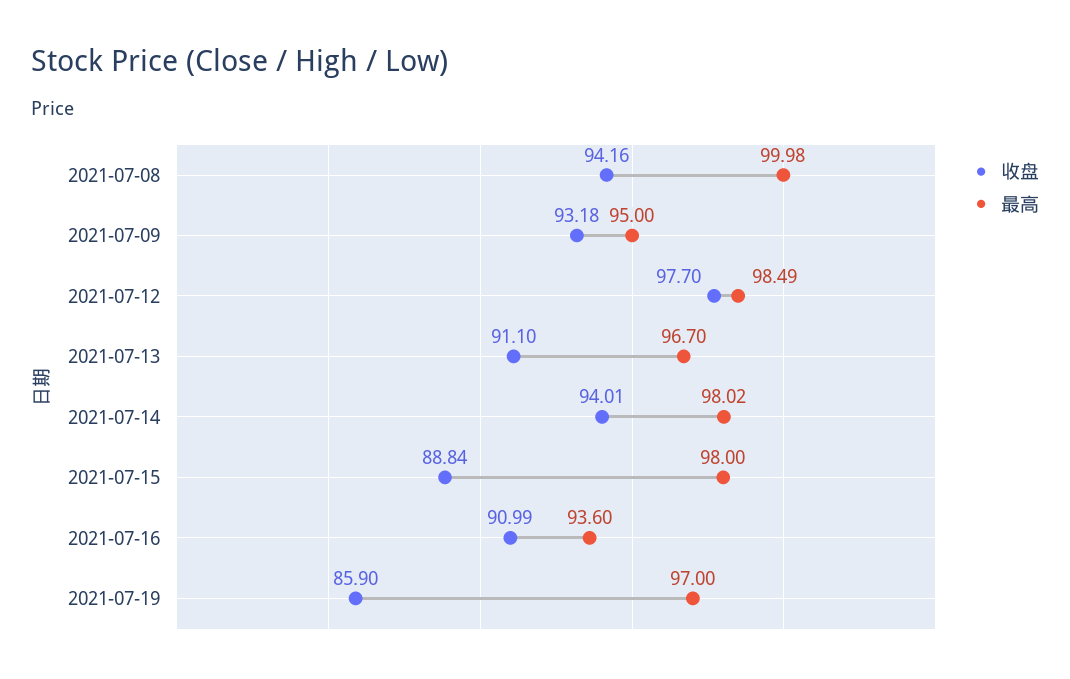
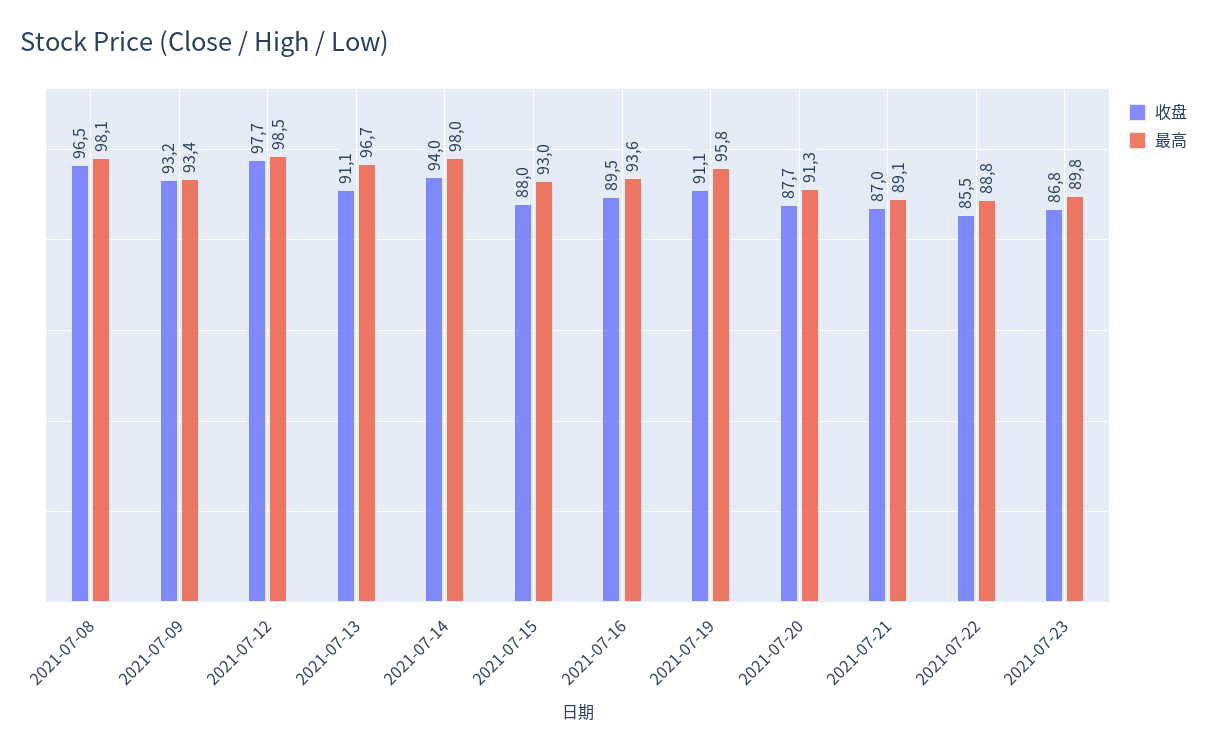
收盘, 2021-07-08: 94.16 -> 96.5
最高, 2021-07-08: 99.98 -> 98.1
最高, 2021-07-09: 95 -> 93.4
收盘, 2021-07-15: 88.84 -> 88
最高, 2021-07-15: 98 -> 93
收盘, 2021-07-16: 90.99 -> 89.5
收盘, 2021-07-19: 85.9 -> 91.1
最高, 2021-07-19: 97 -> 95.8
收盘, 2021-07-20: none -> 87.7
最高, 2021-07-20: none -> 91.3
收盘, 2021-07-21: none -> 87
最高, 2021-07-21: none -> 89.1
收盘, 2021-07-22: none -> 85.5
最高, 2021-07-22: none -> 88.8
收盘, 2021-07-23: none -> 86.8
最高, 2021-07-23: none -> 89.8

